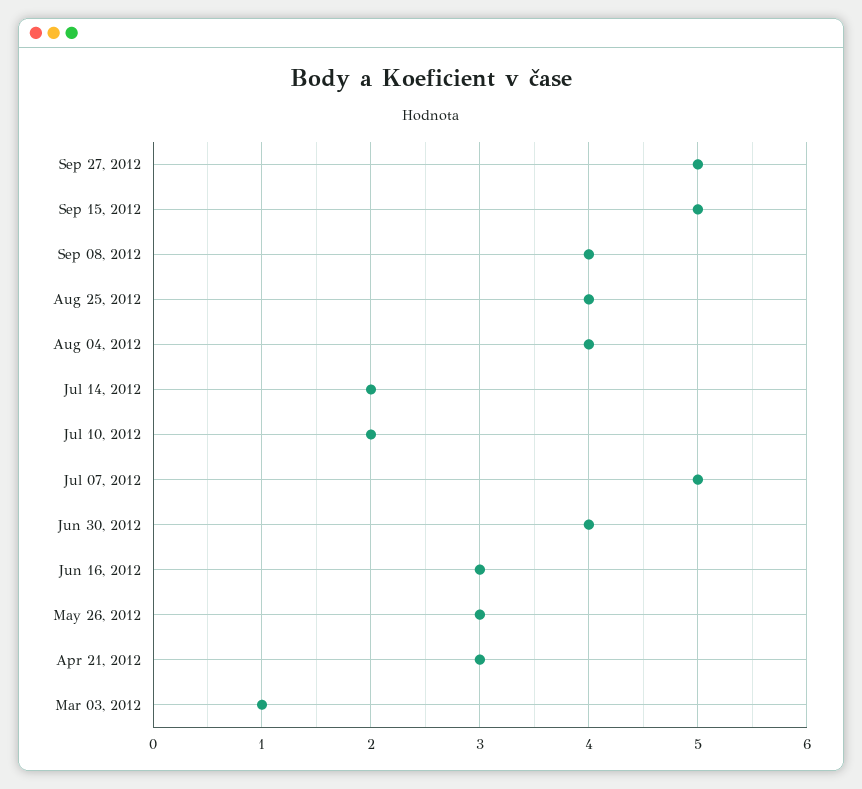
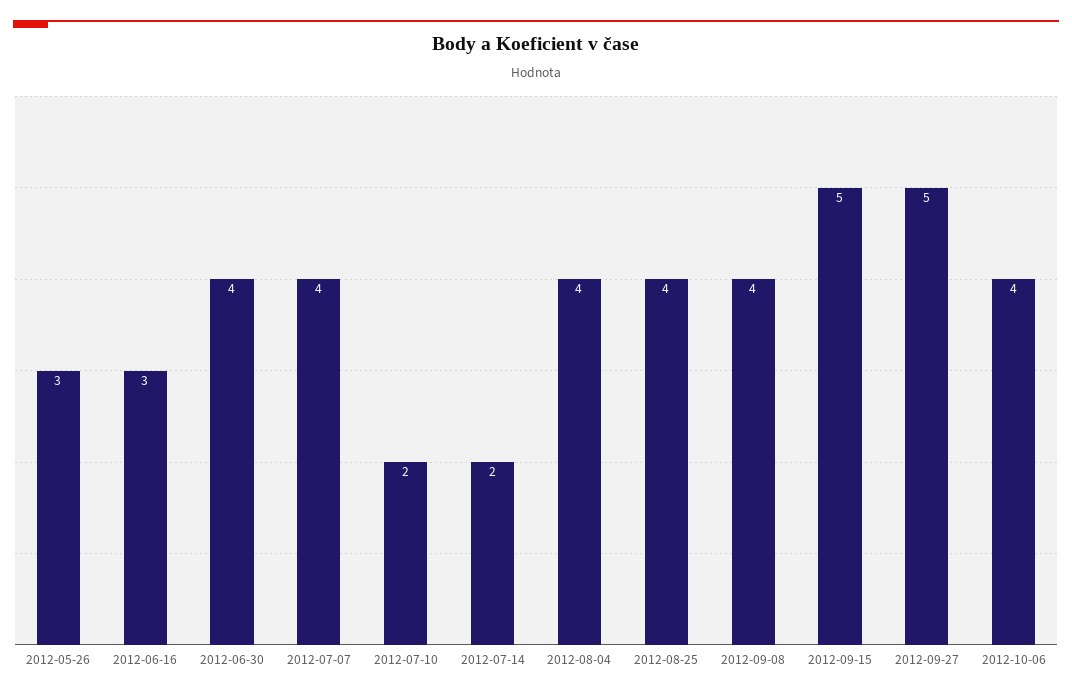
Jul 07, 2012: 5 -> 4
Apr 21, 2012: 3 -> none
Mar 03, 2012: 1 -> none
2012-10-06: none -> 4

